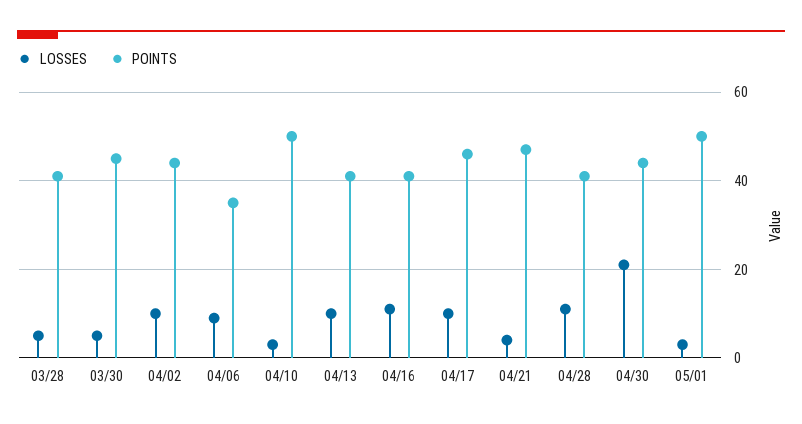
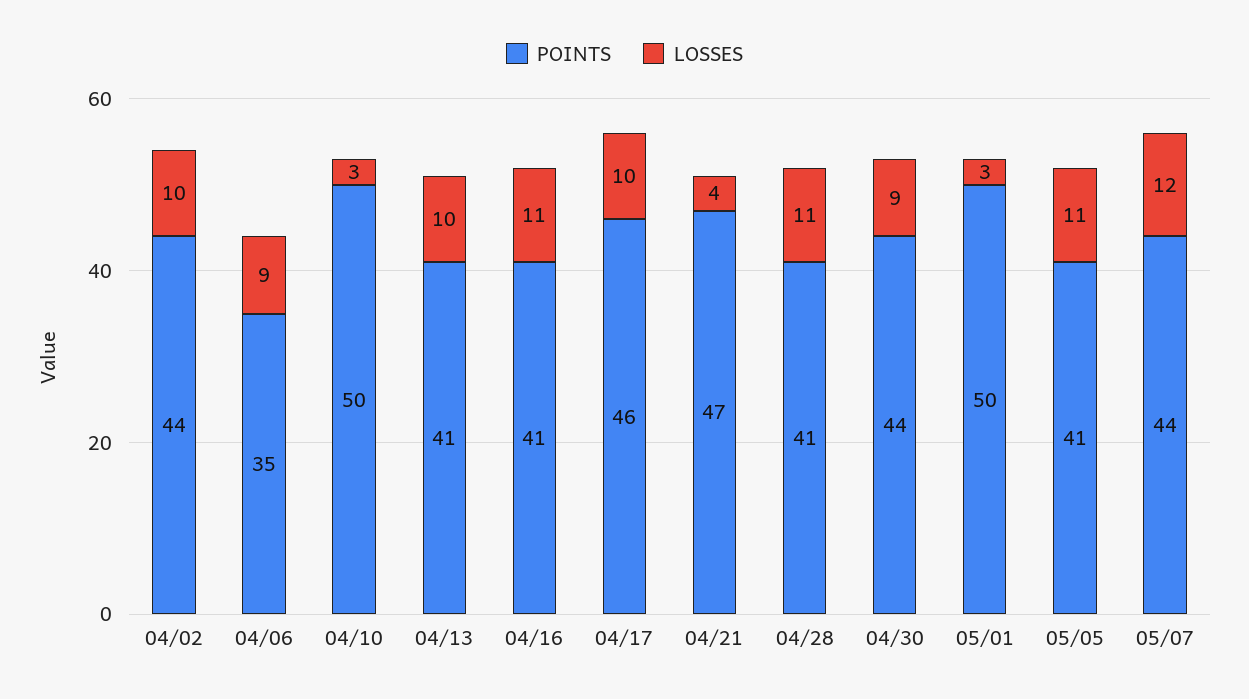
LOSSES, 03/28: 5 -> none
POINTS, 03/28: 40 -> none
LOSSES, 03/30: 5 -> none
POINTS, 03/30: 45 -> none
LOSSES, 04/30: 20 -> 9
POINTS, 05/05: none -> 41
LOSSES, 05/05: none -> 11
POINTS, 05/07: none -> 44
LOSSES, 05/07: none -> 12

